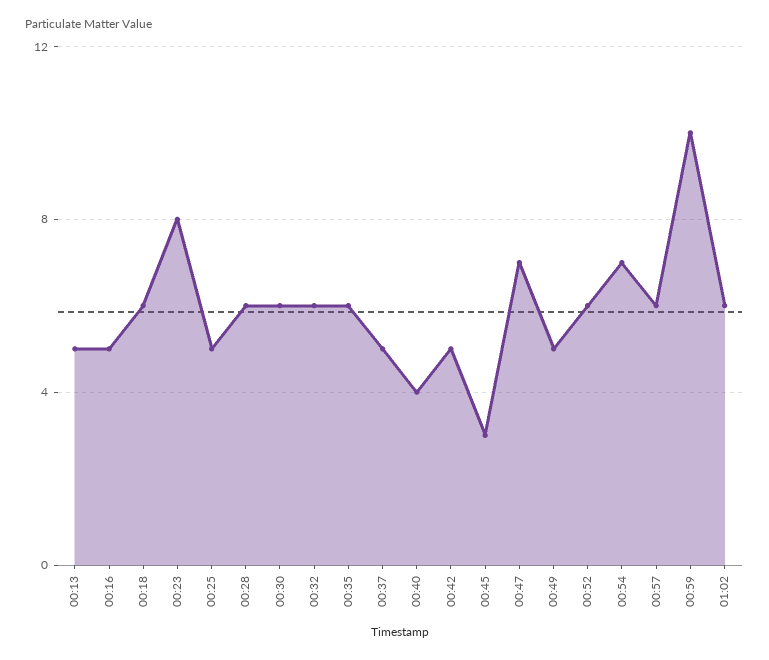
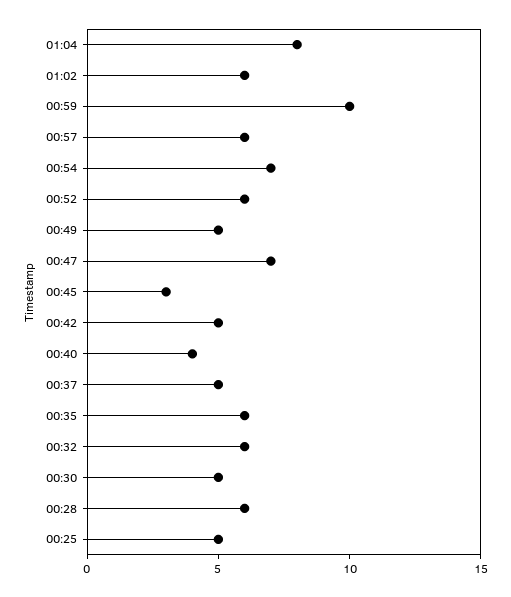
00:13: 5 -> none
00:16: 5 -> none
00:18: 6 -> none
00:23: 8 -> none
00:30: 6 -> 5
01:04: none -> 8

